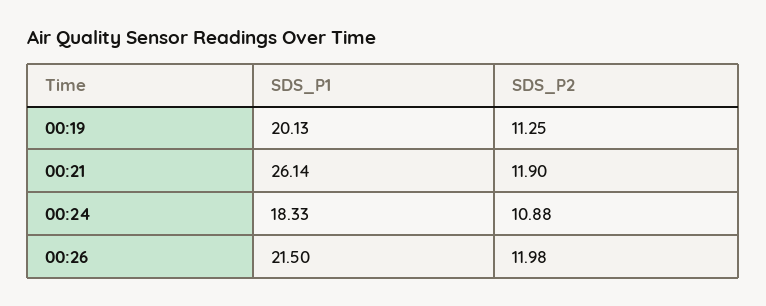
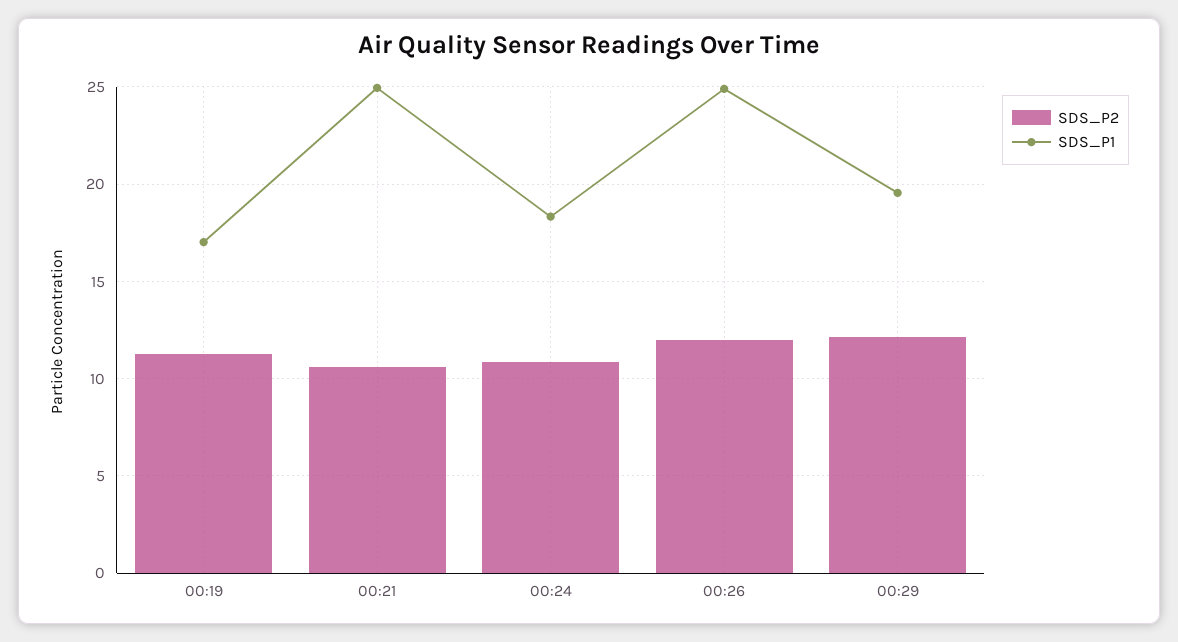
SDS_P1, 00:19: 20.13 -> 17
SDS_P1, 00:21: 26.14 -> 25
SDS_P2, 00:21: 11.9 -> 10.5
SDS_P1, 00:26: 21.5 -> 25
SDS_P2, 00:29: none -> 12
SDS_P1, 00:29: none -> 19.5

